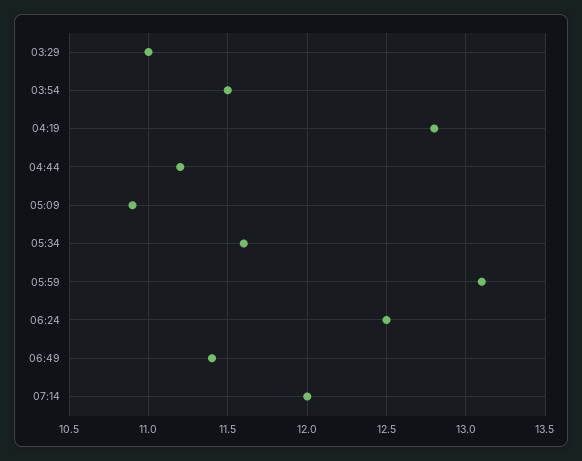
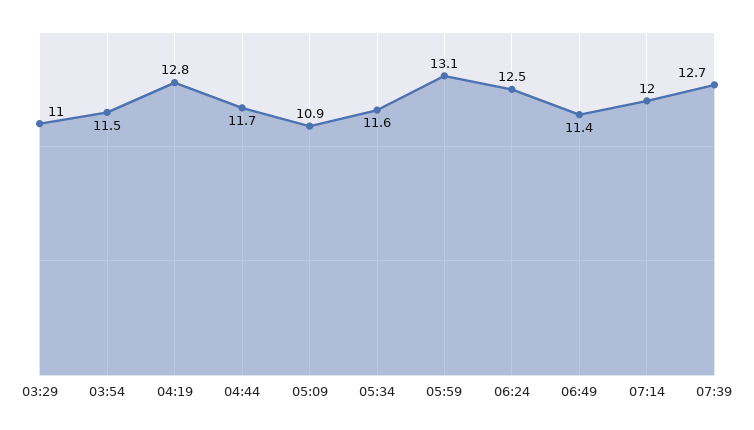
04:44: 11.2 -> 11.7
07:39: none -> 12.7

